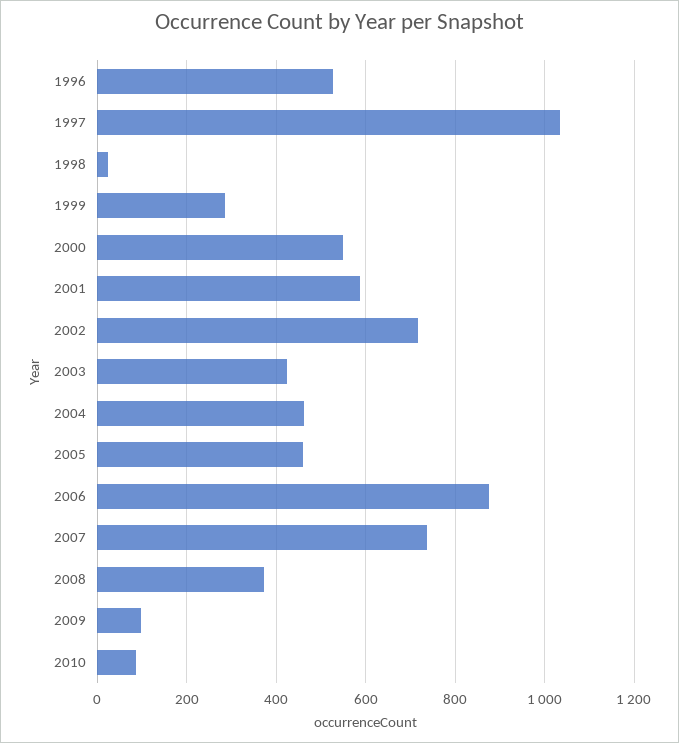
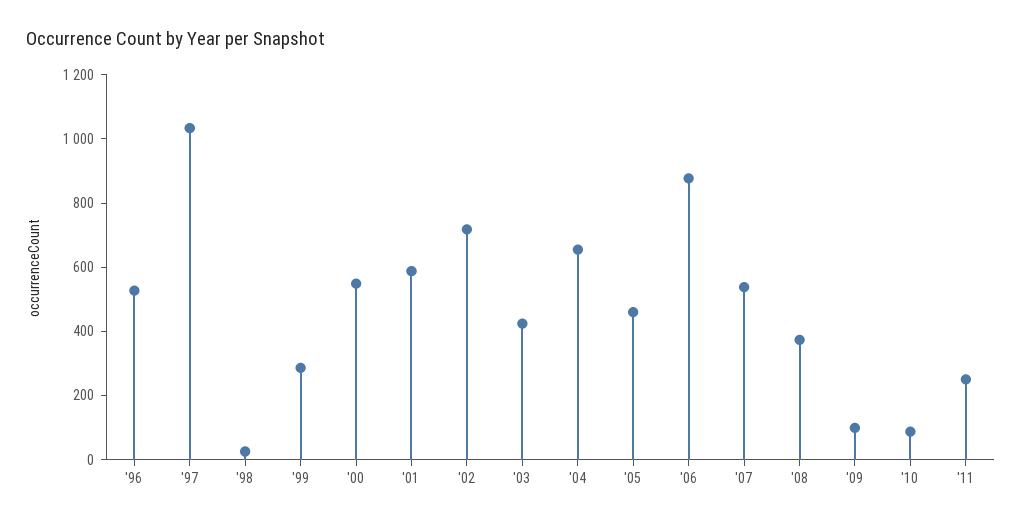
2004: 460 -> 650
2007: 740 -> 550
'11: none -> 250

